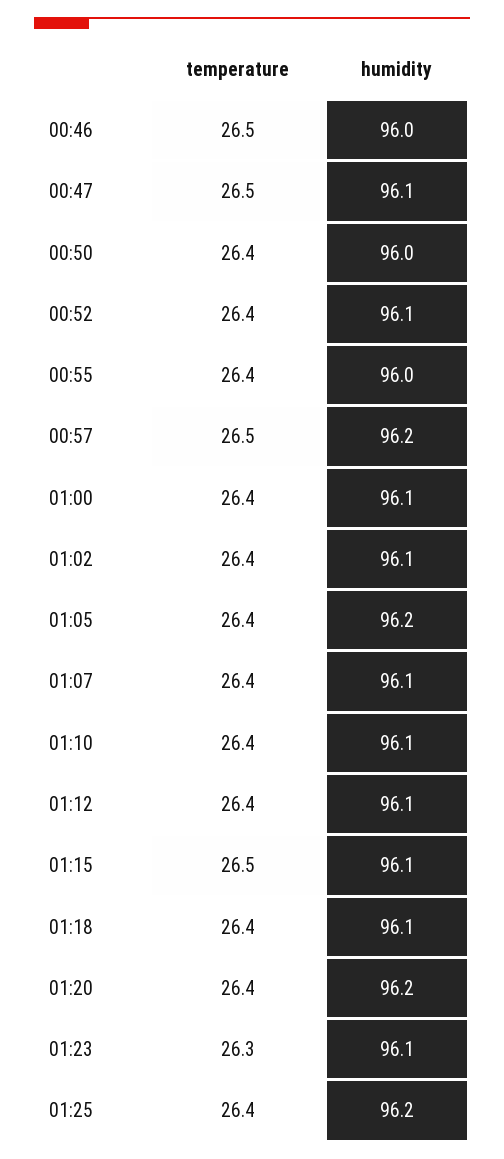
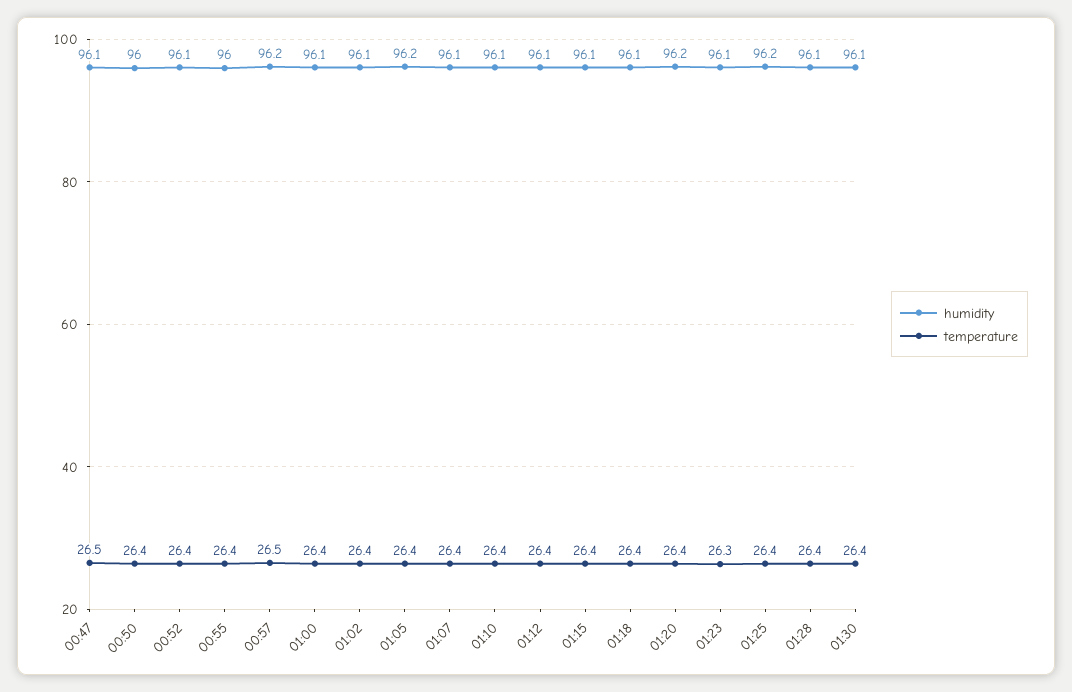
temperature, 00:46: 26.5 -> none
humidity, 00:46: 96 -> none
temperature, 01:15: 26.5 -> 26.4
humidity, 01:28: none -> 96.1
temperature, 01:28: none -> 26.4
humidity, 01:30: none -> 96.1
temperature, 01:30: none -> 26.4

